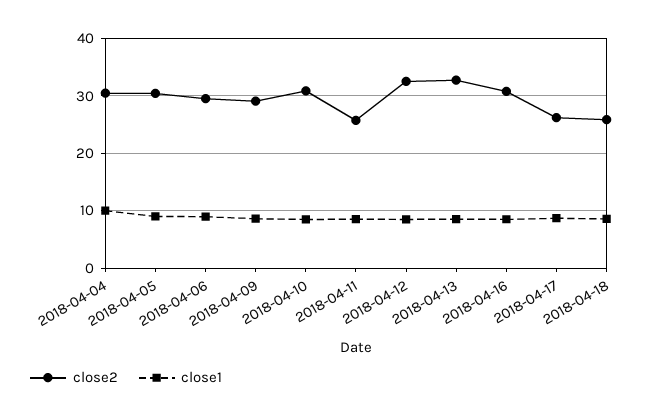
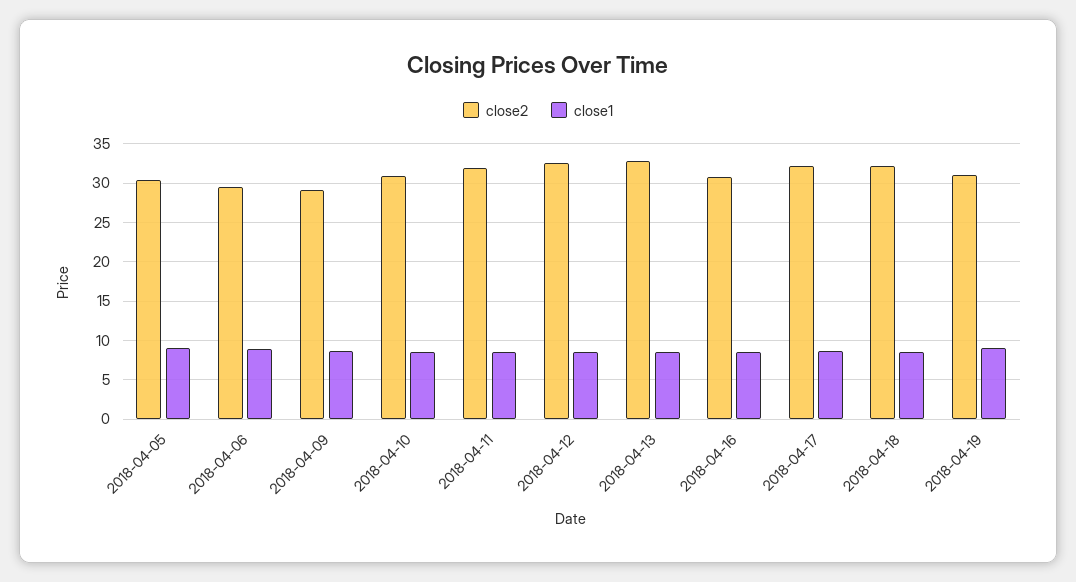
close2, 2018-04-04: 30 -> none
close1, 2018-04-04: 10 -> none
close2, 2018-04-11: 26 -> 32
close2, 2018-04-17: 26 -> 32
close2, 2018-04-18: 26 -> 32
close2, 2018-04-19: none -> 31
close1, 2018-04-19: none -> 9

